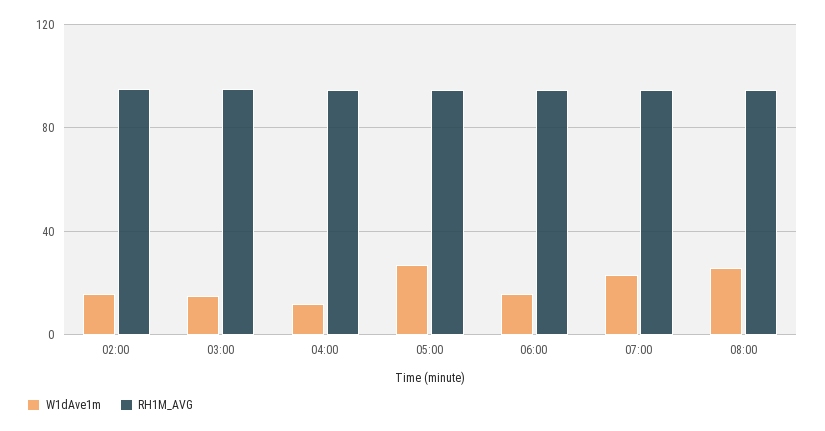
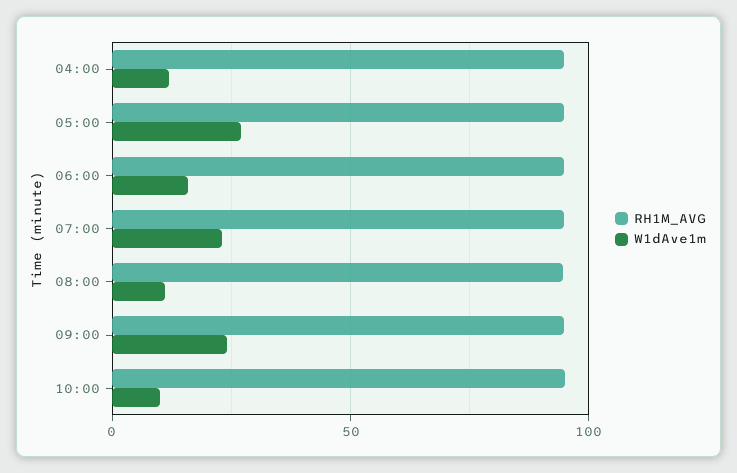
W1dAve1m, 02:00: 15 -> none
RH1M_AVG, 02:00: 95 -> none
W1dAve1m, 03:00: 15 -> none
RH1M_AVG, 03:00: 95 -> none
W1dAve1m, 08:00: 25 -> 10
RH1M_AVG, 09:00: none -> 95
W1dAve1m, 09:00: none -> 25
RH1M_AVG, 10:00: none -> 95
W1dAve1m, 10:00: none -> 10

